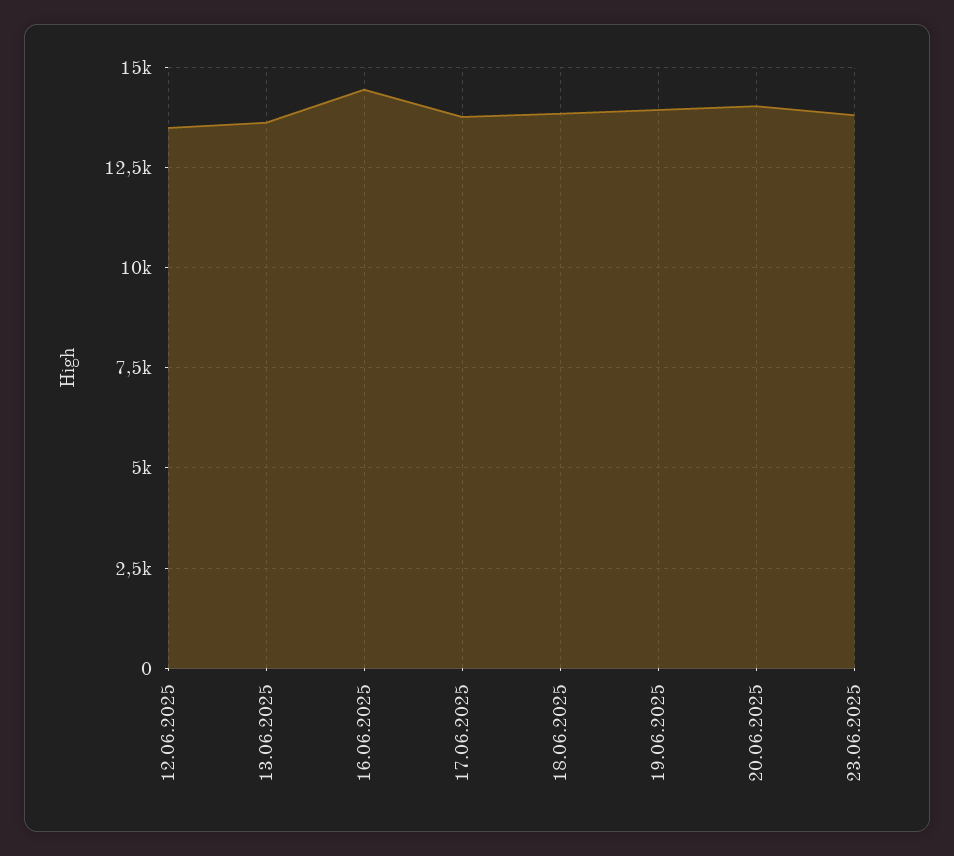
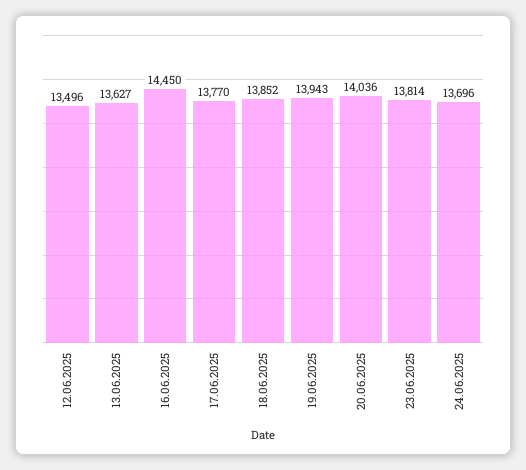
24.06.2025: none -> 13696

